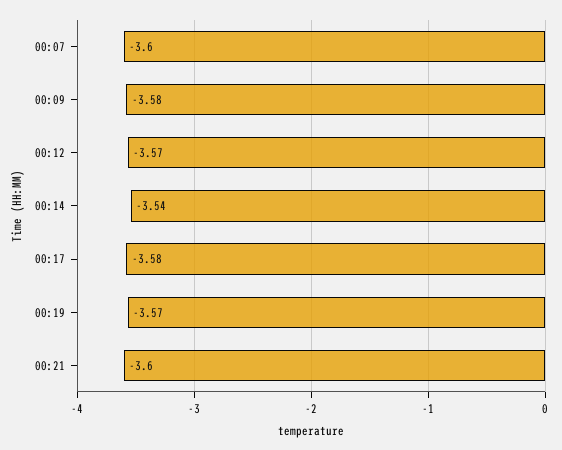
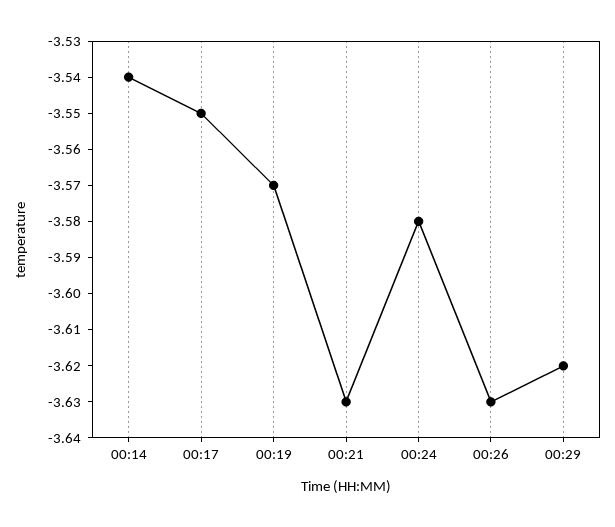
00:07: -3.6 -> none
00:09: -3.58 -> none
00:12: -3.57 -> none
00:17: -3.58 -> -3.55
00:21: -3.6 -> -3.63
00:24: none -> -3.58
00:26: none -> -3.63
00:29: none -> -3.62

